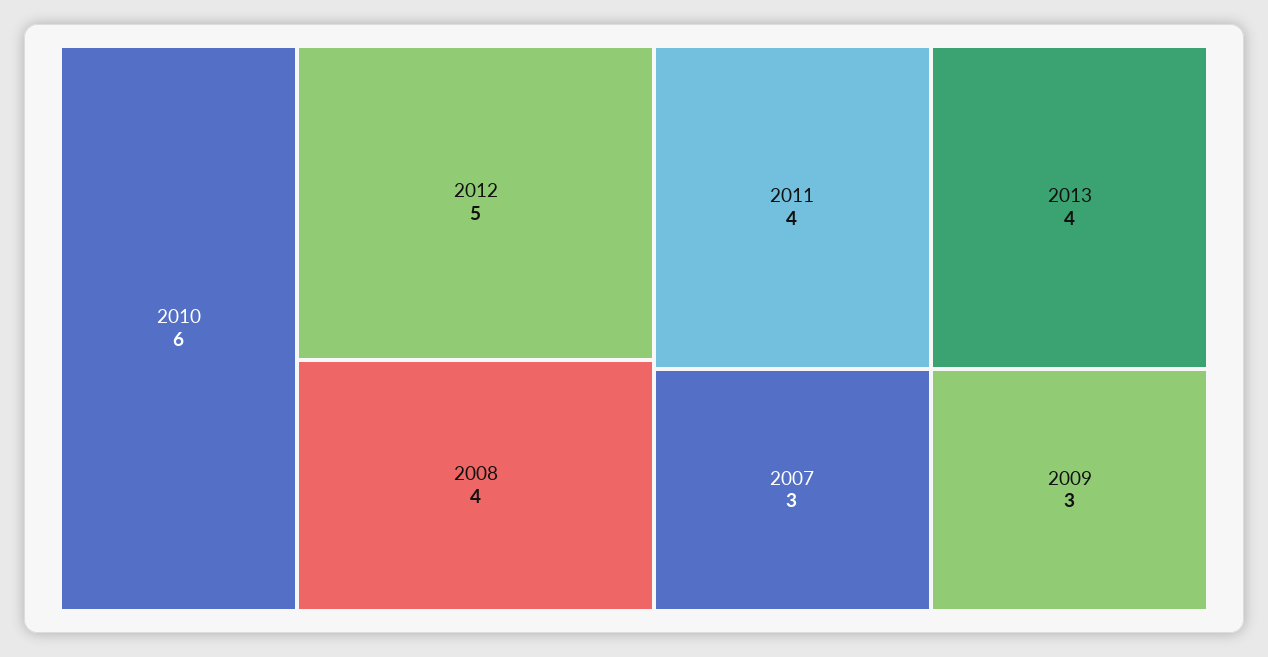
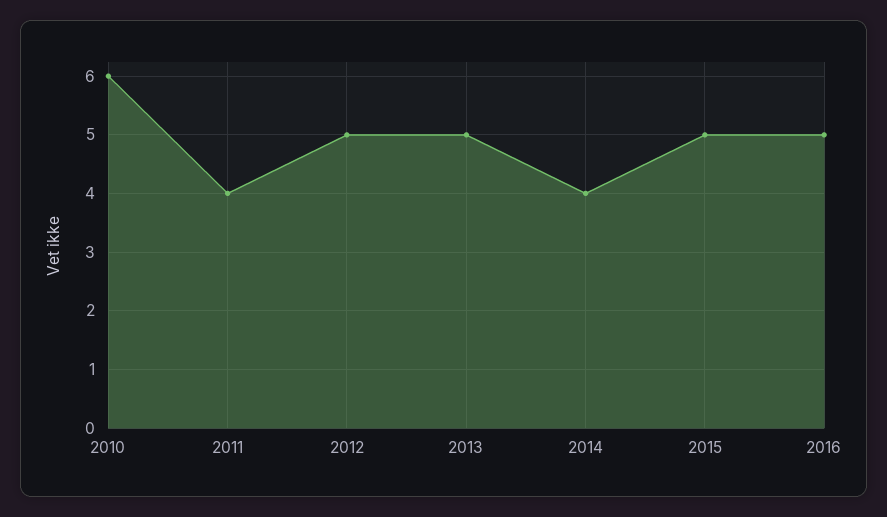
2008: 4 -> none
2013: 4 -> 5
2007: 3 -> none
2009: 3 -> none
2014: none -> 4
2015: none -> 5
2016: none -> 5

